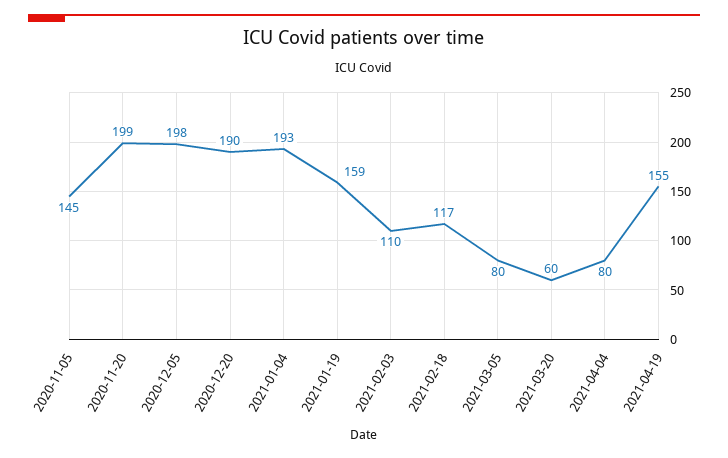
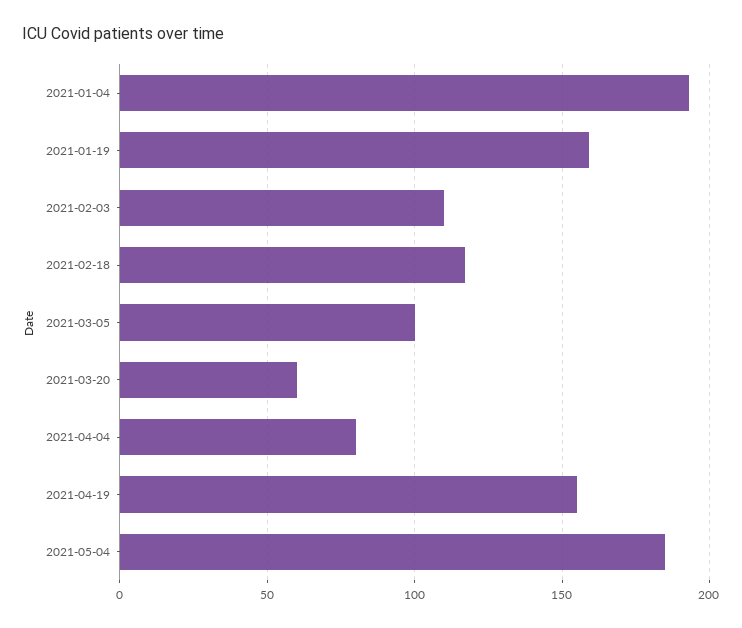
2020-11-05: 145 -> none
2020-11-20: 199 -> none
2020-12-05: 198 -> none
2020-12-20: 190 -> none
2021-03-05: 80 -> 100
2021-05-04: none -> 185

